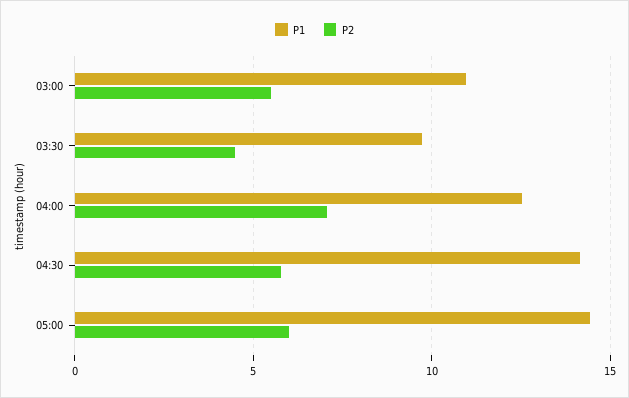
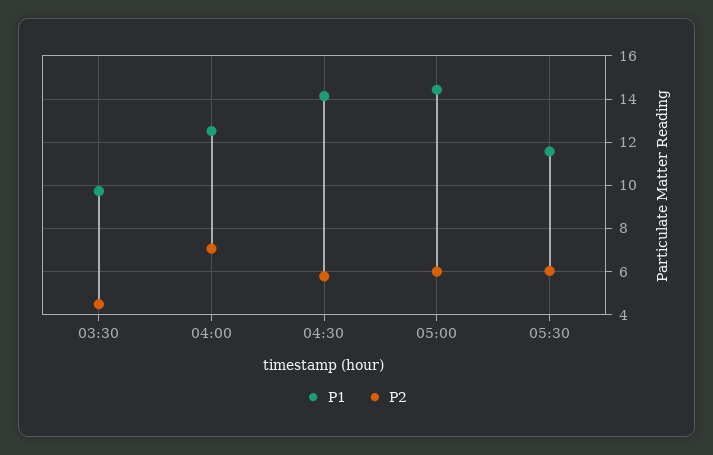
P1, 03:00: 11 -> none
P2, 03:00: 5.5 -> none
P1, 05:30: none -> 11.5
P2, 05:30: none -> 6

